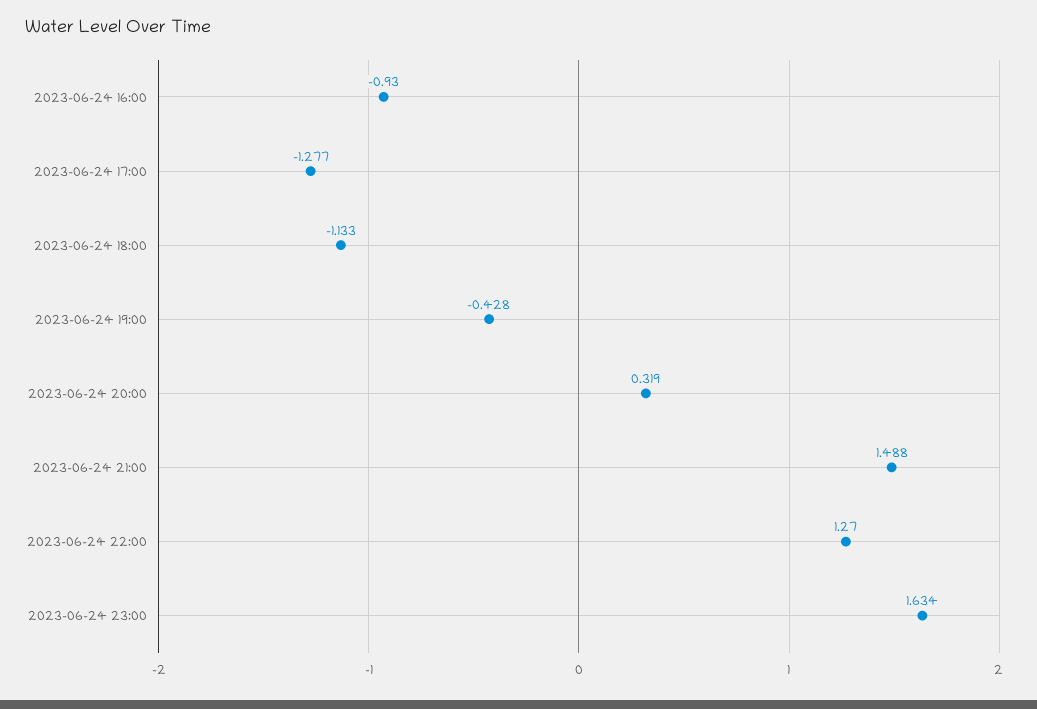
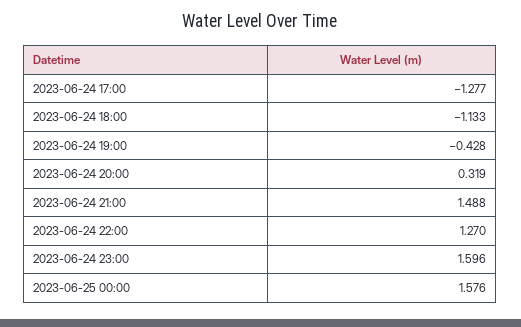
2023-06-24 16:00: -0.93 -> none
2023-06-24 23:00: 1.634 -> 1.596
2023-06-25 00:00: none -> 1.576

